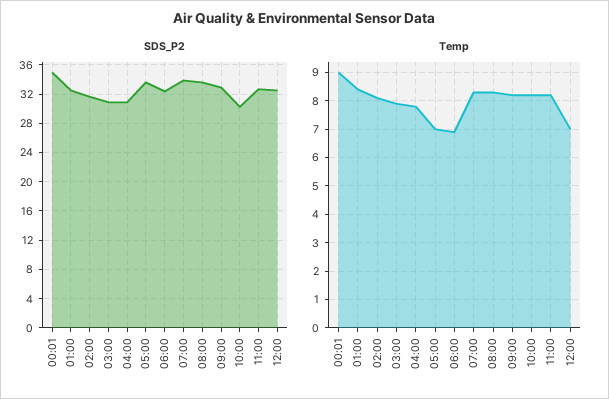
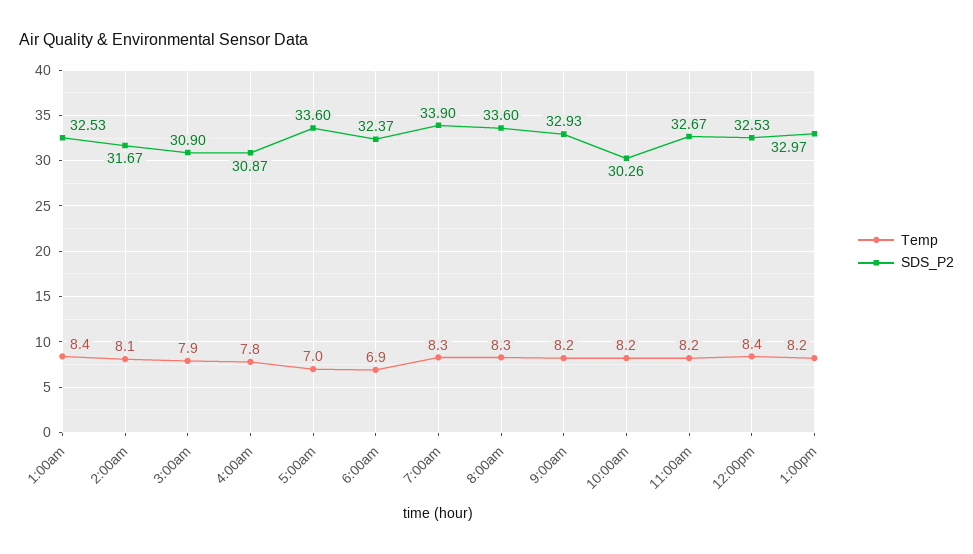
SDS_P2, 00:01: 35 -> none
Temp, 00:01: 9 -> none
Temp, 12:00: 7 -> 8.4
Temp, 1:00pm: none -> 8.2
SDS_P2, 1:00pm: none -> 32.97

